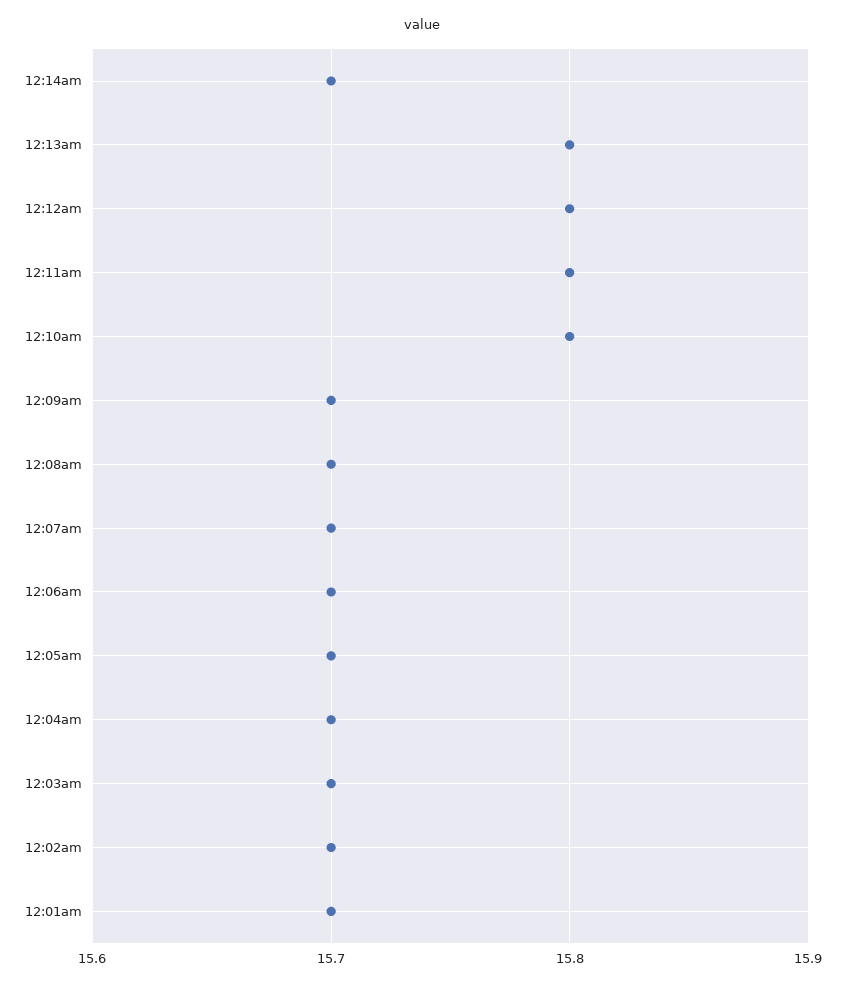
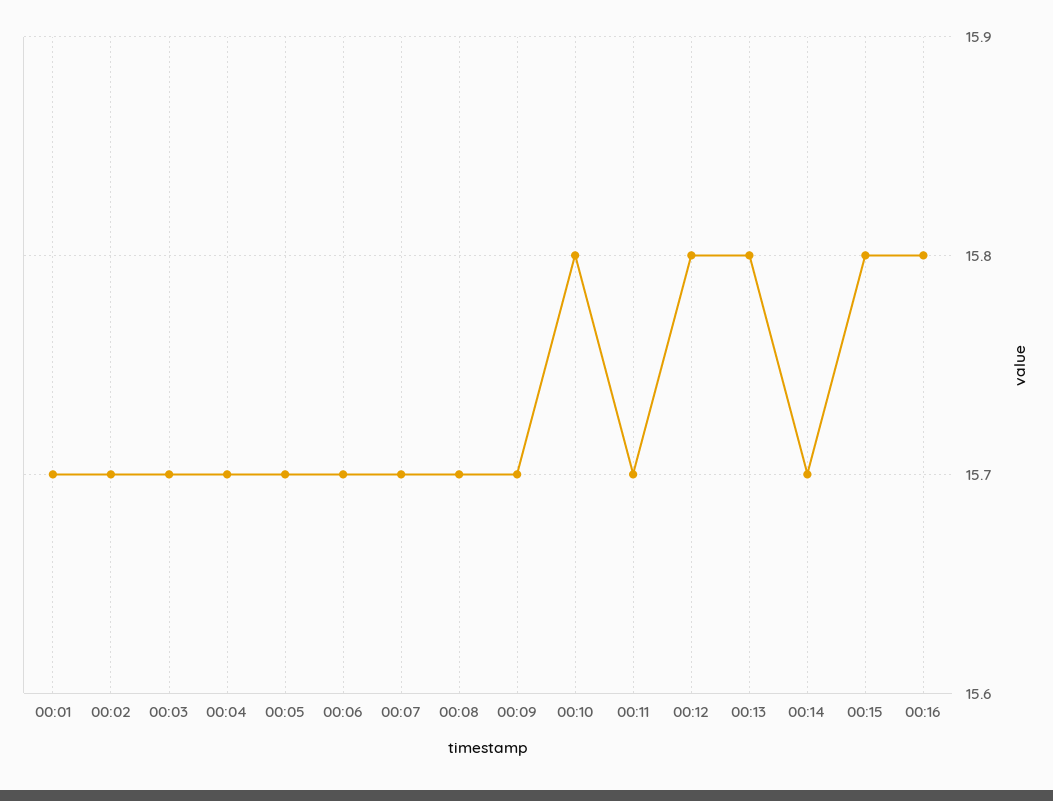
12:11am: 15.8 -> 15.7
00:15: none -> 15.8
00:16: none -> 15.8

